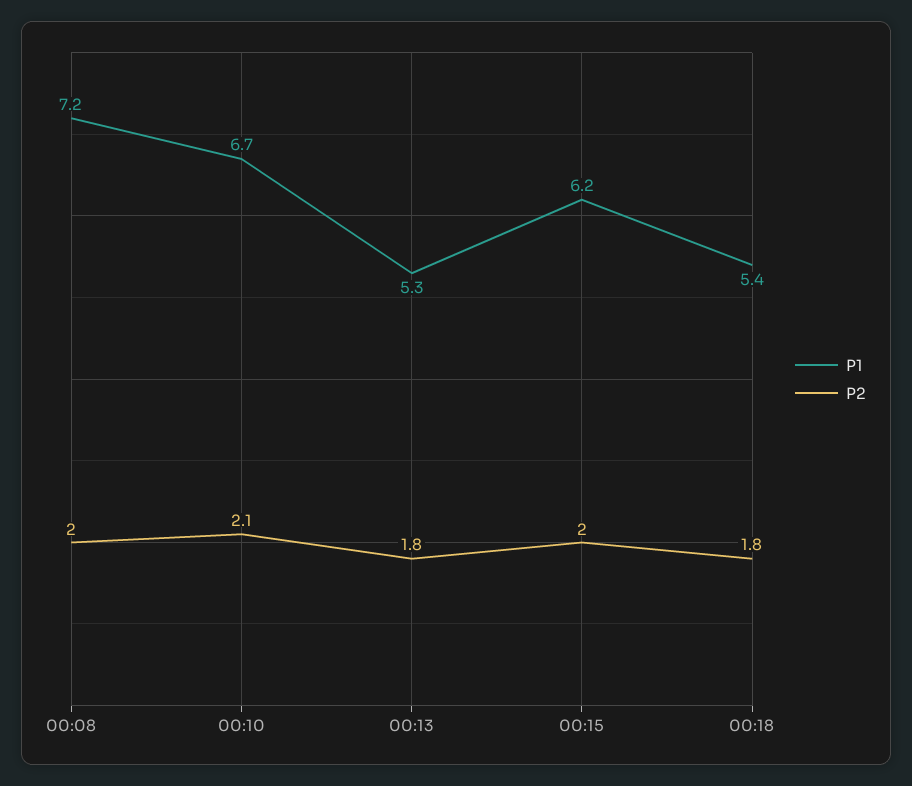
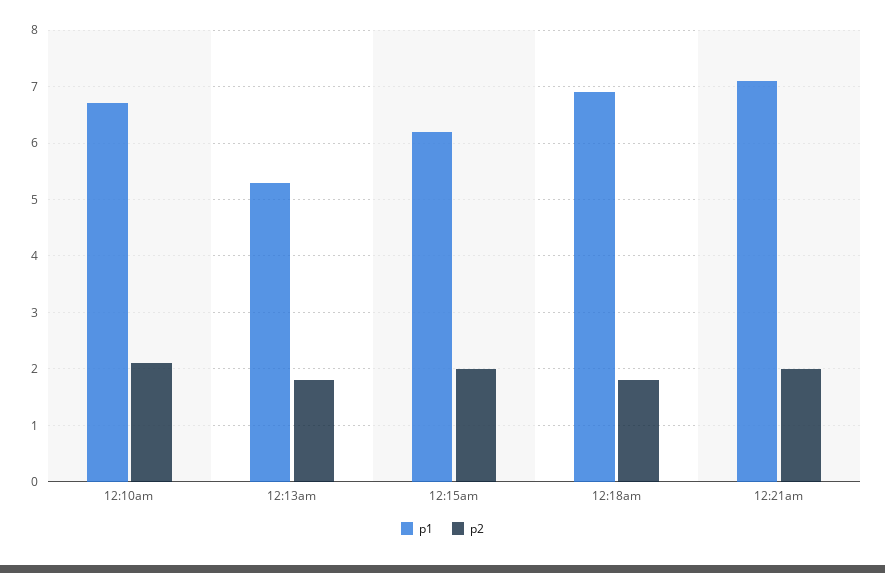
P1, 00:08: 7.2 -> none
P2, 00:08: 2 -> none
P1, 00:18: 5.4 -> 7
P1, 12:21am: none -> 7
P2, 12:21am: none -> 2

